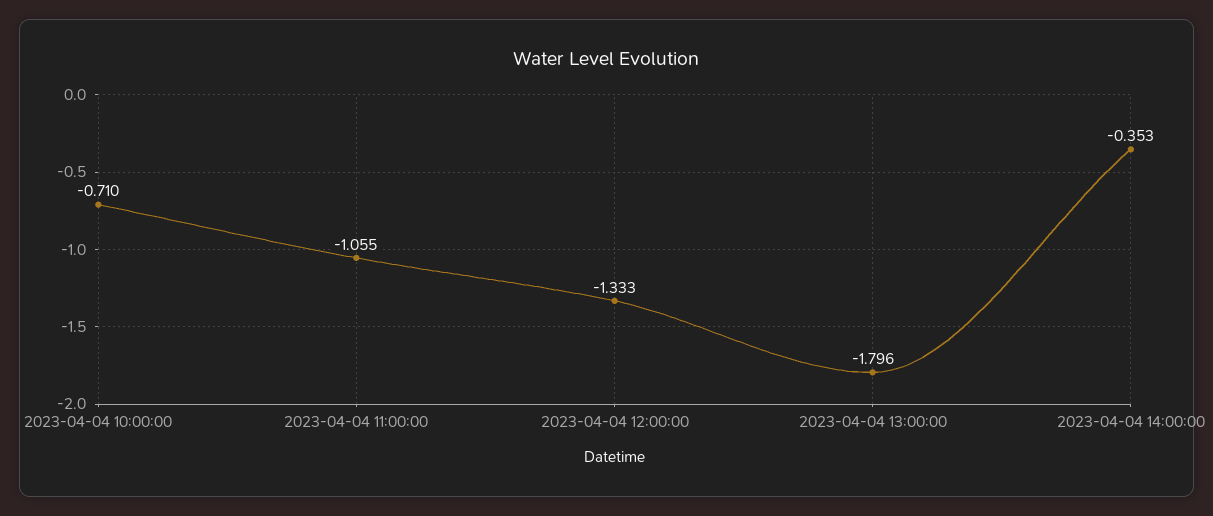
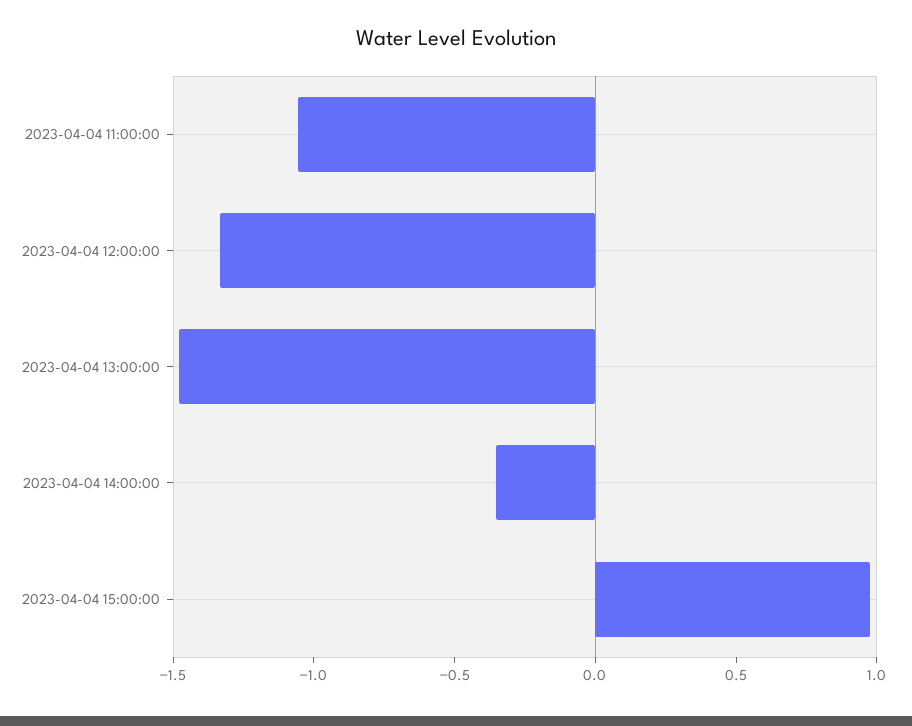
2023-04-04 10:00:00: -0.71 -> none
2023-04-04 13:00:00: -1.796 -> -1.5
2023-04-04 15:00:00: none -> 1

